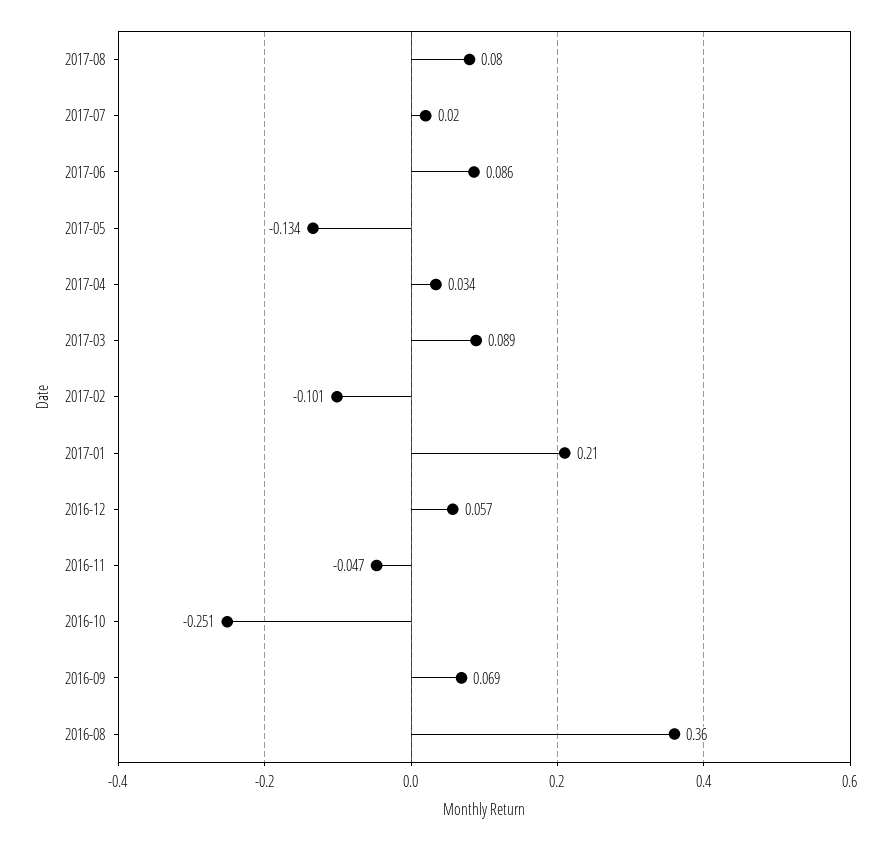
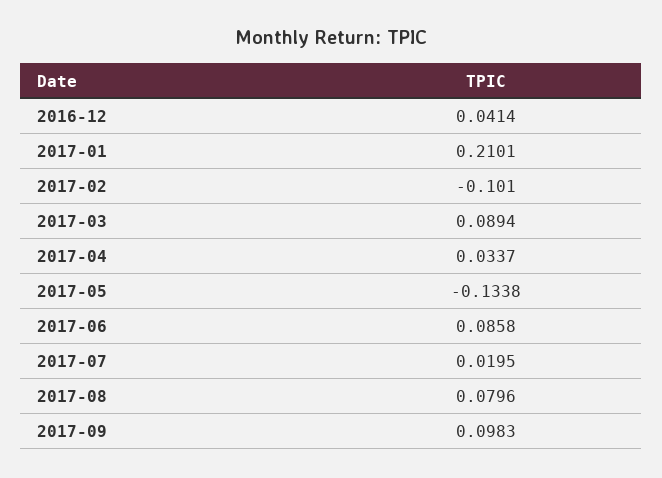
2016-12: 0.057 -> 0.0414
2016-11: -0.047 -> none
2016-10: -0.251 -> none
2016-09: 0.069 -> none
2016-08: 0.36 -> none
2017-09: none -> 0.0983

